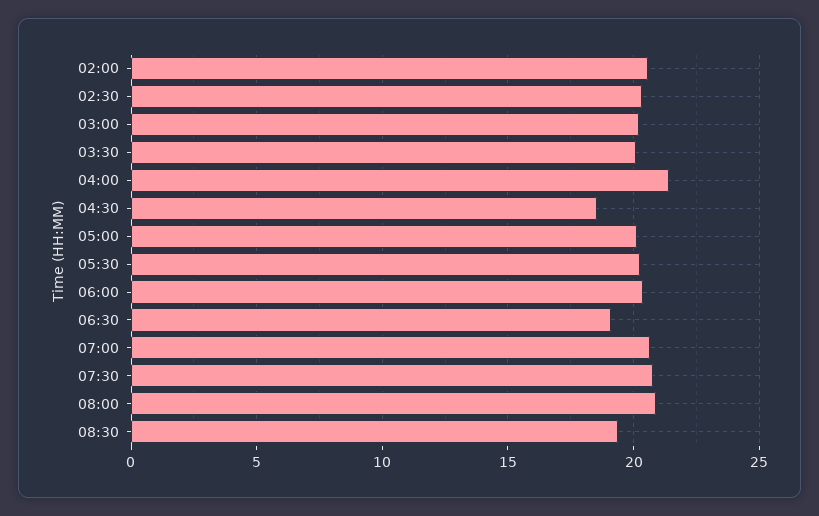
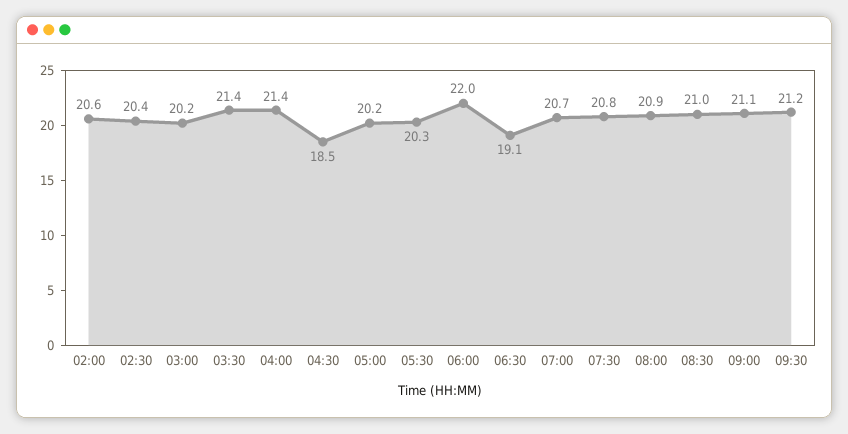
03:30: 20 -> 21.4
06:00: 20.5 -> 22
08:30: 19.5 -> 21
09:00: none -> 21.1
09:30: none -> 21.2

